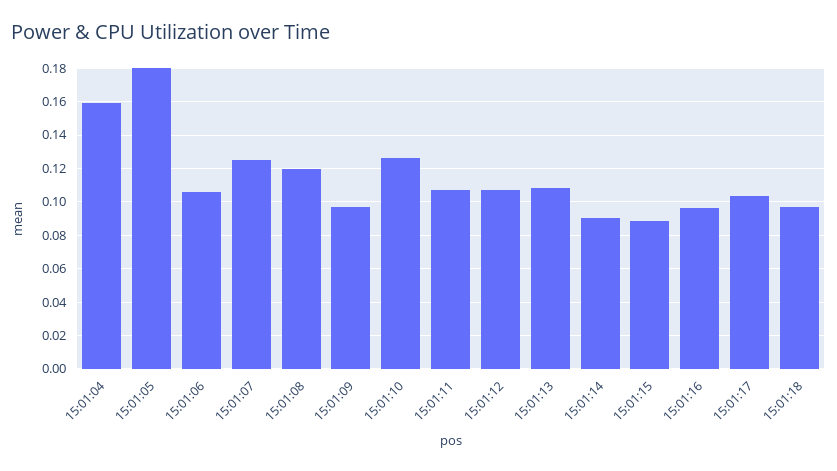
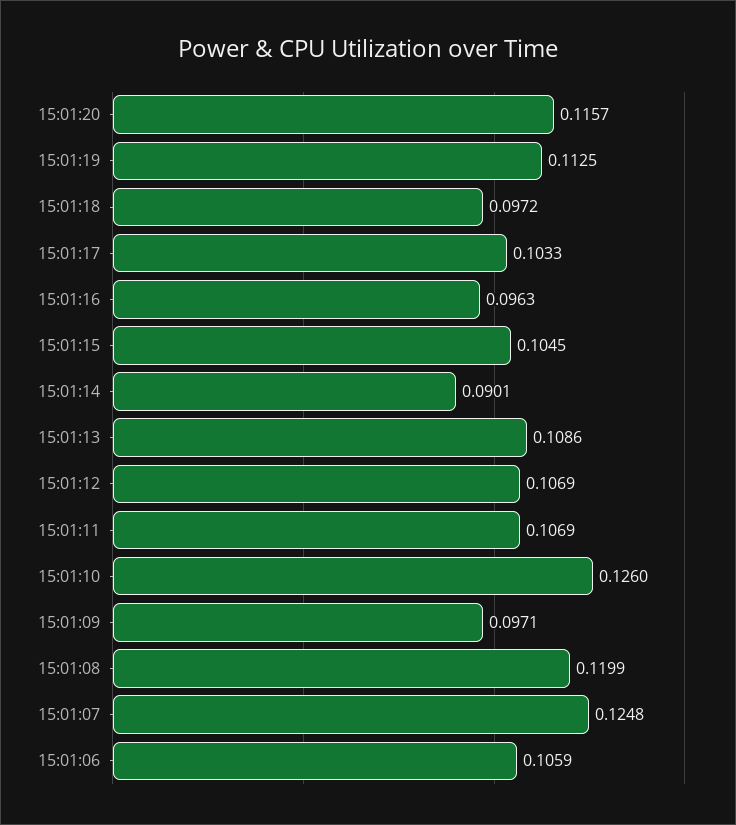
15:01:04: 0.16 -> none
15:01:05: 0.18 -> none
15:01:15: 0.09 -> 0.1045
15:01:20: none -> 0.1157
15:01:19: none -> 0.1125

